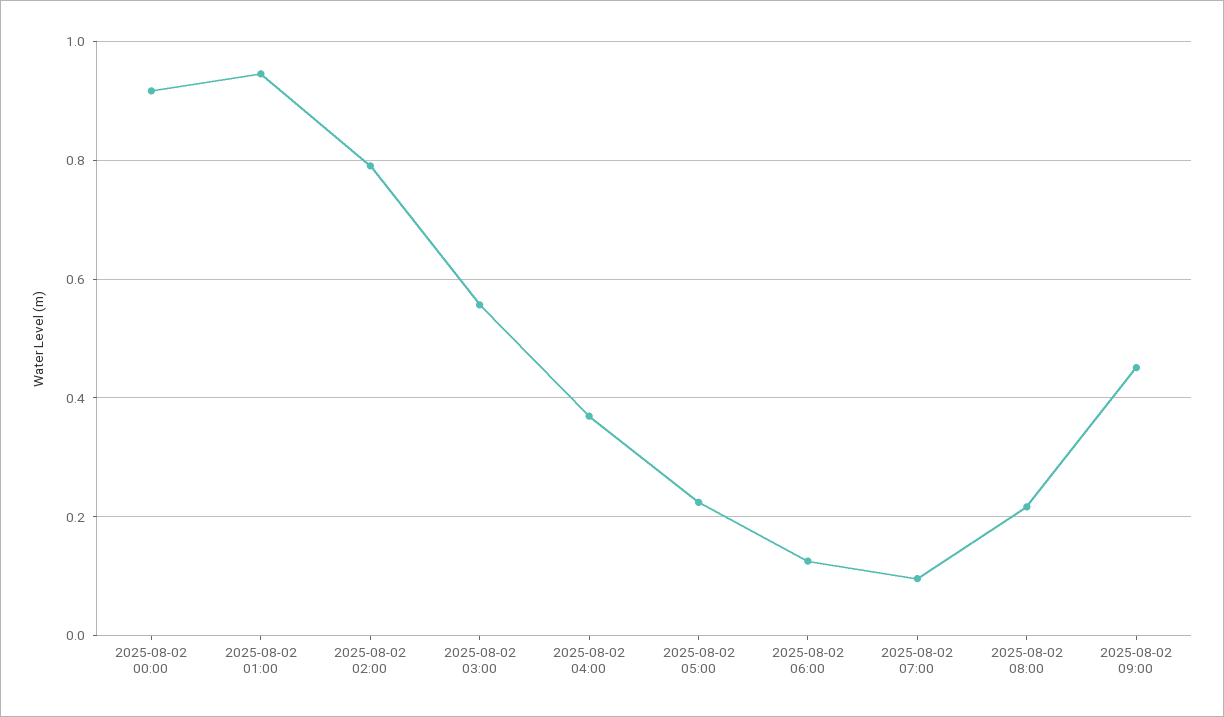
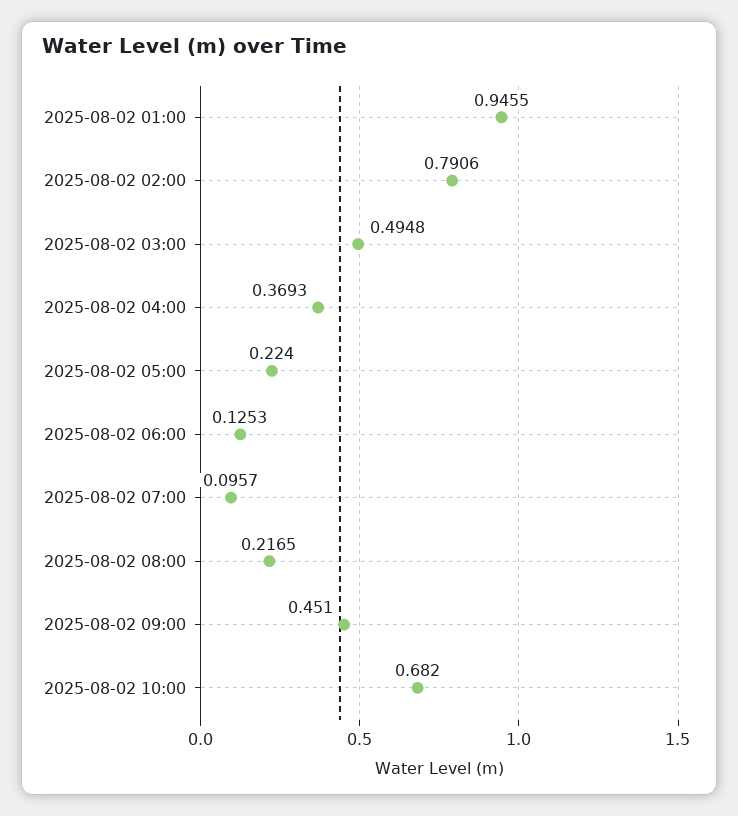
2025-08-02 00:00: 0.92 -> none
2025-08-02 03:00: 0.56 -> 0.4948
2025-08-02 10:00: none -> 0.682

